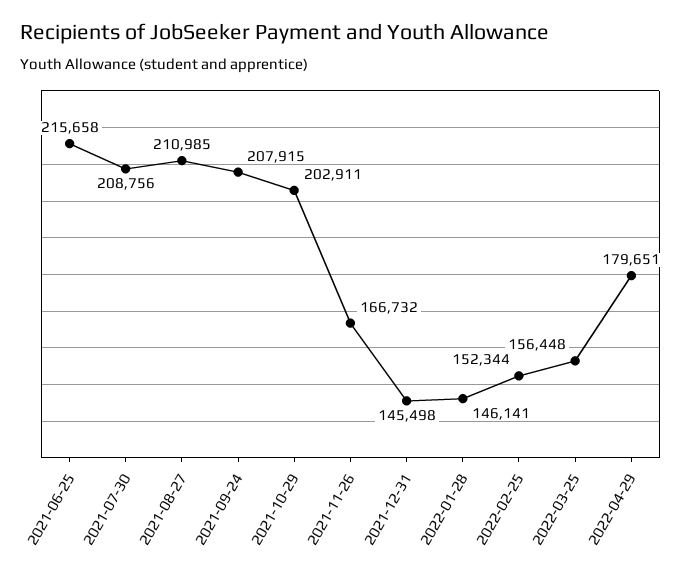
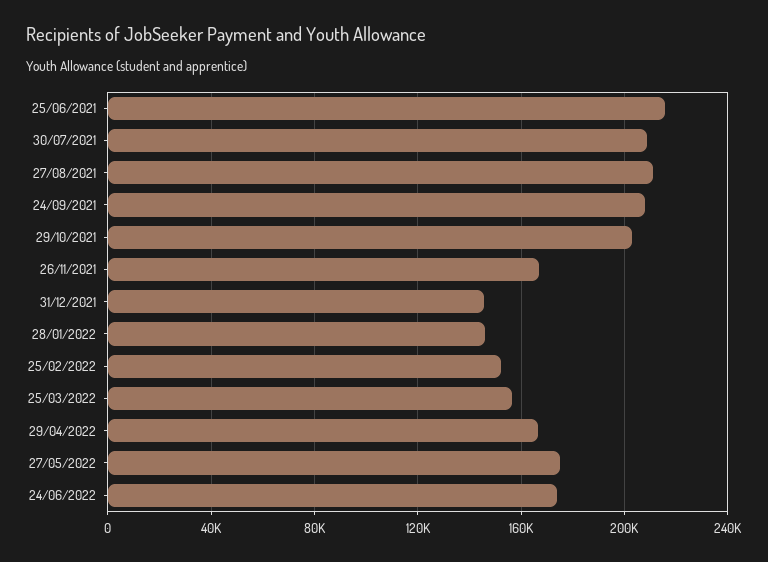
2022-04-29: 179651 -> 165000
27/05/2022: none -> 175000
24/06/2022: none -> 175000

